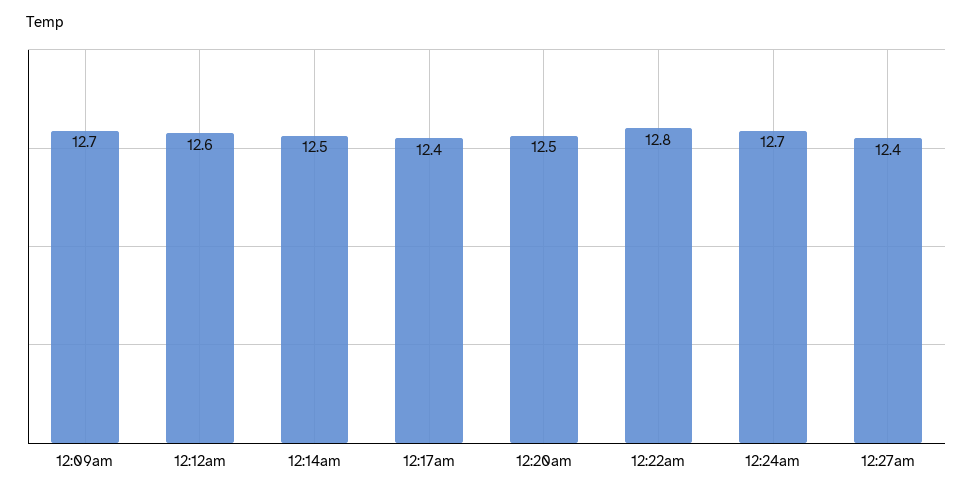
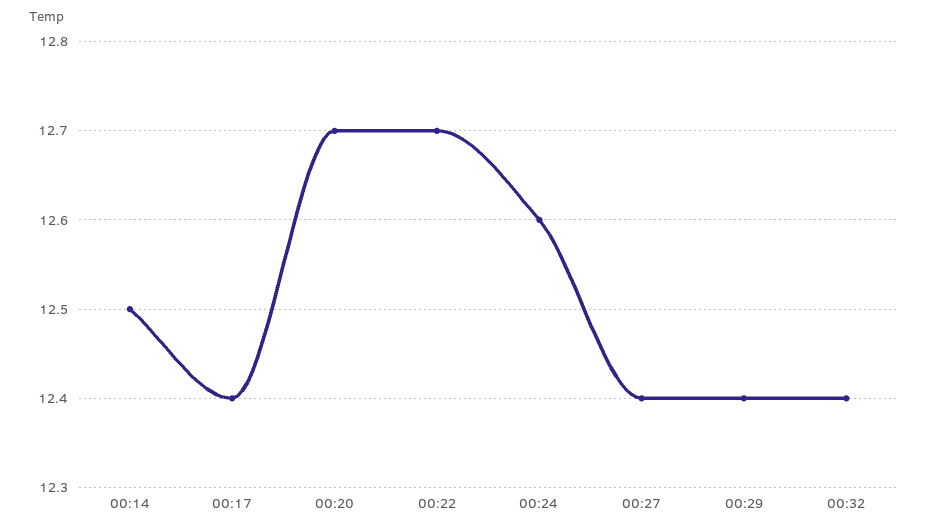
12:09am: 12.7 -> none
12:12am: 12.6 -> none
12:20am: 12.5 -> 12.7
12:22am: 12.8 -> 12.7
12:24am: 12.7 -> 12.6
00:29: none -> 12.4
00:32: none -> 12.4

